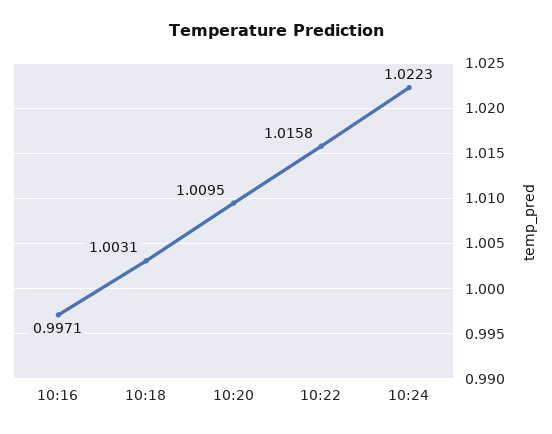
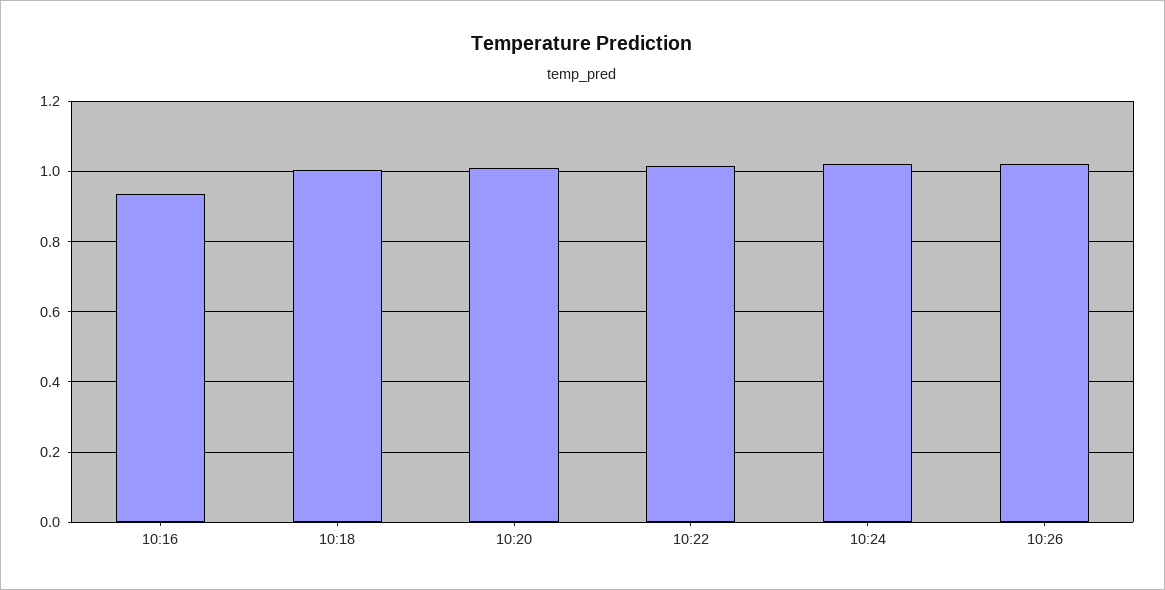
10:16: 0.9971 -> 0.94
10:26: none -> 1.02

